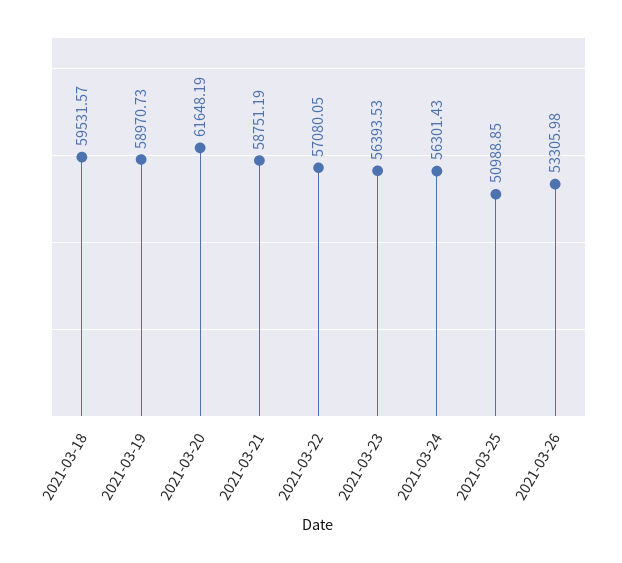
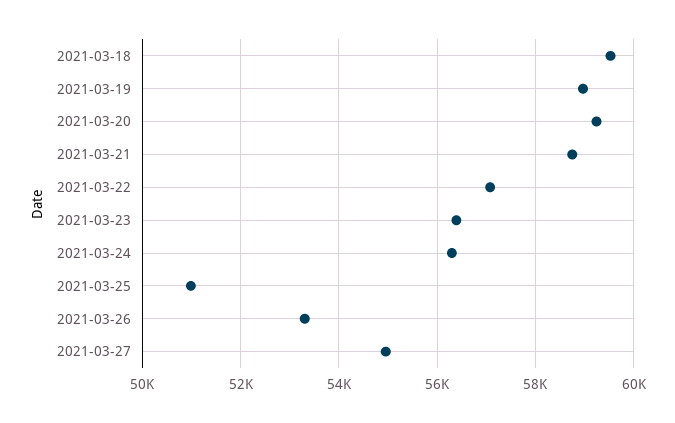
2021-03-20: 61648.19 -> 59200
2021-03-27: none -> 55000

